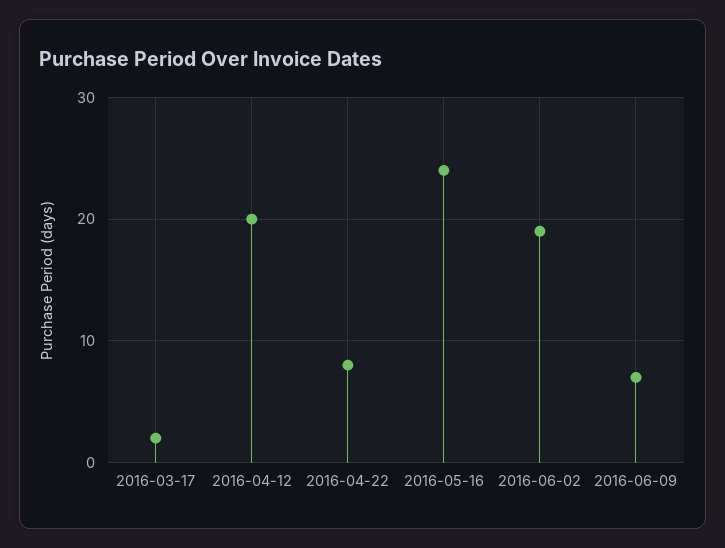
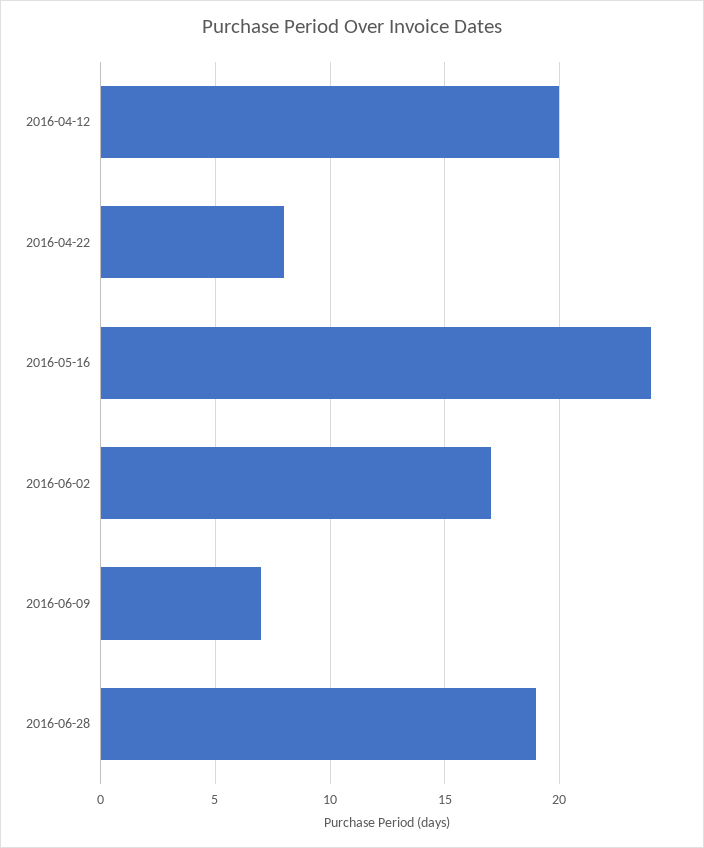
2016-03-17: 2 -> none
2016-06-02: 19 -> 17
2016-06-28: none -> 19

